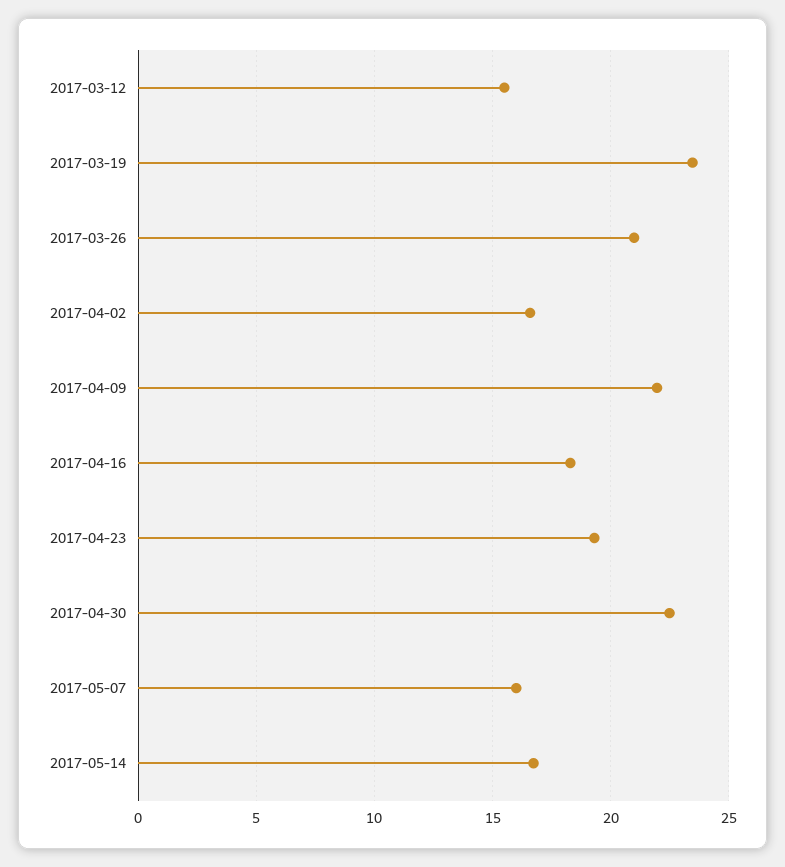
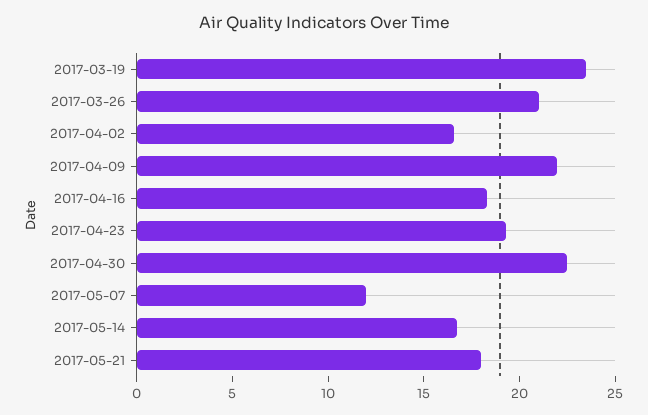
2017-03-12: 15.5 -> none
2017-05-07: 16 -> 12
2017-05-21: none -> 18

